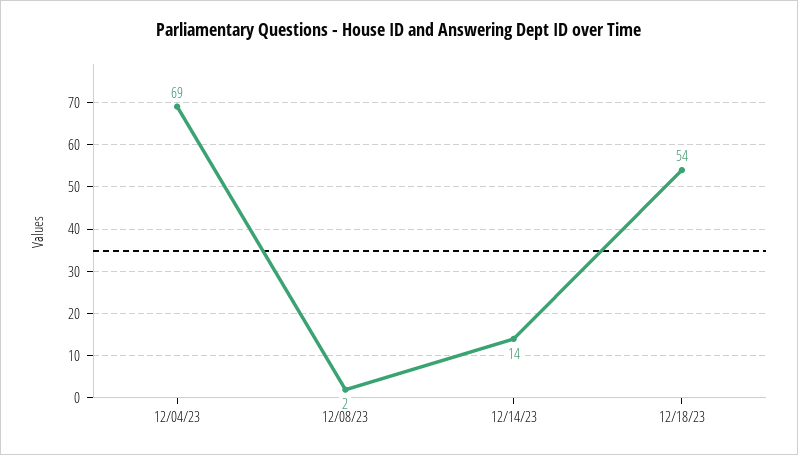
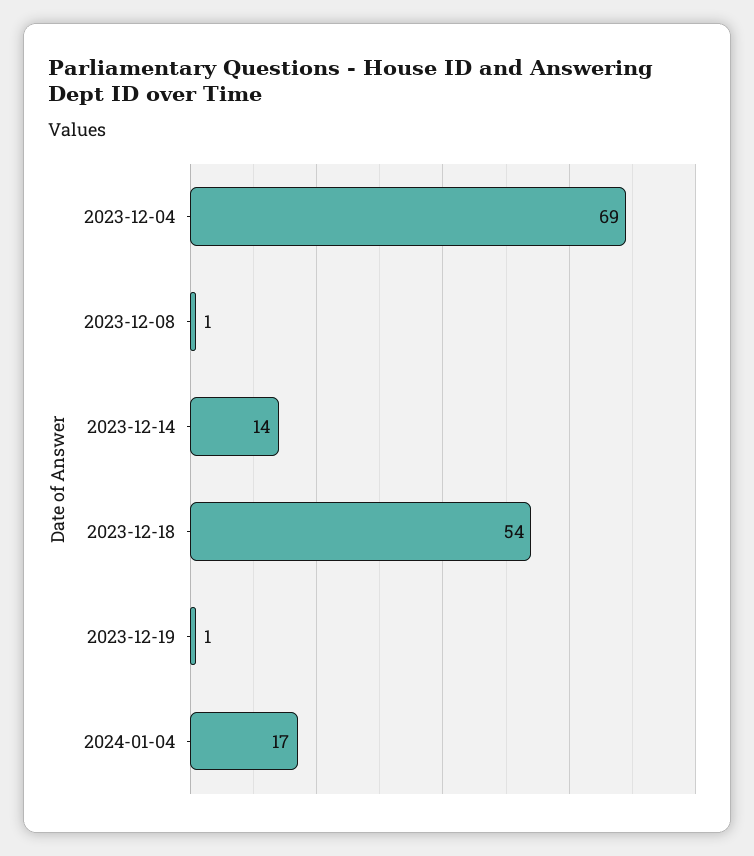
12/08/23: 2 -> 1
2023-12-19: none -> 1
2024-01-04: none -> 17

